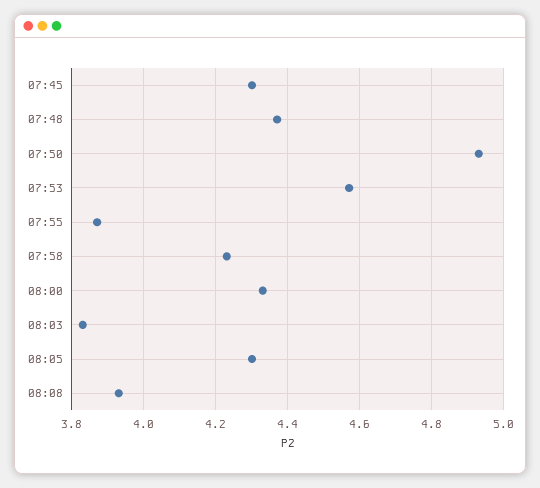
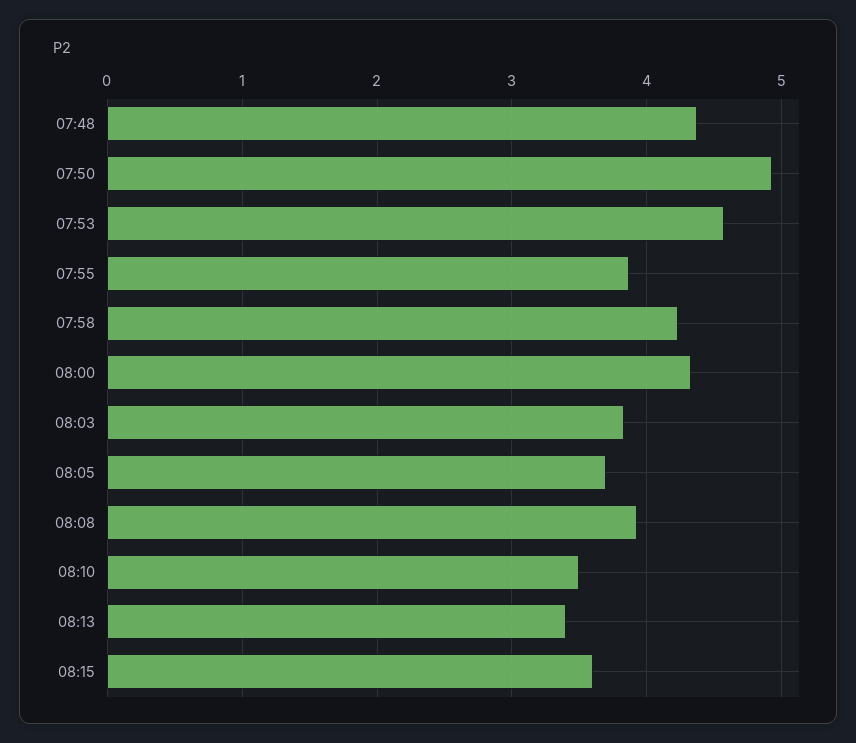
07:45: 4.3 -> none
08:05: 4.3 -> 3.7
08:10: none -> 3.5
08:13: none -> 3.4
08:15: none -> 3.6

